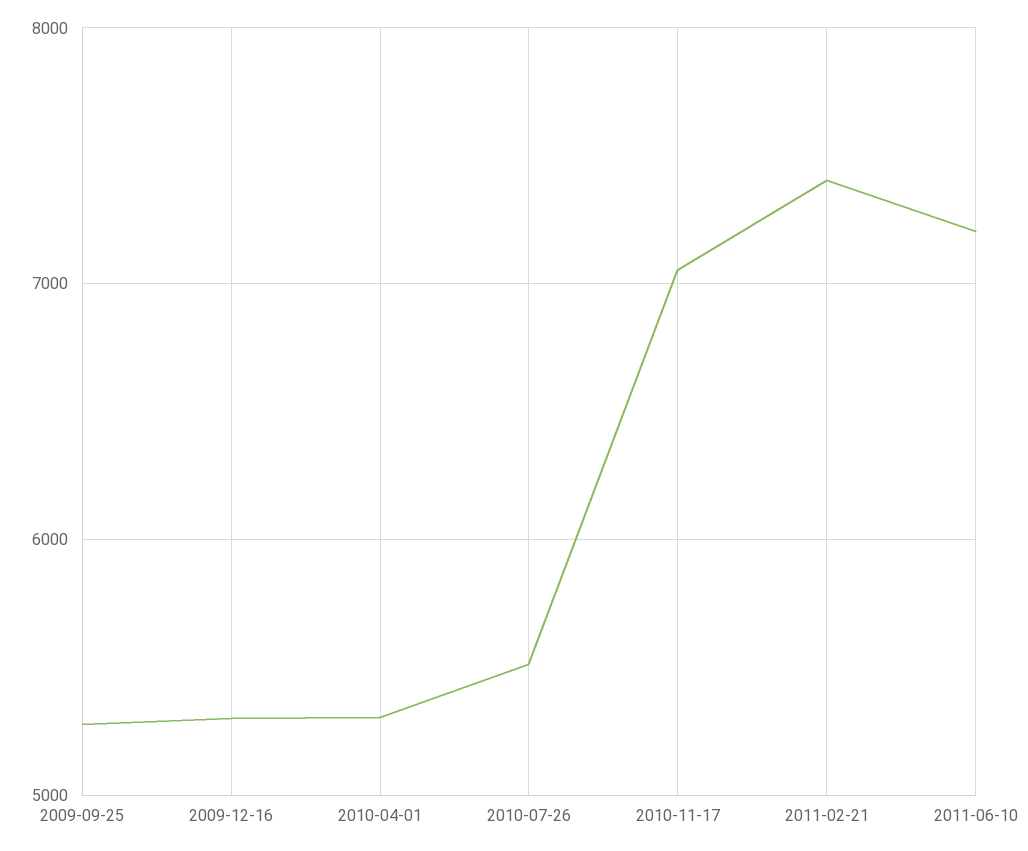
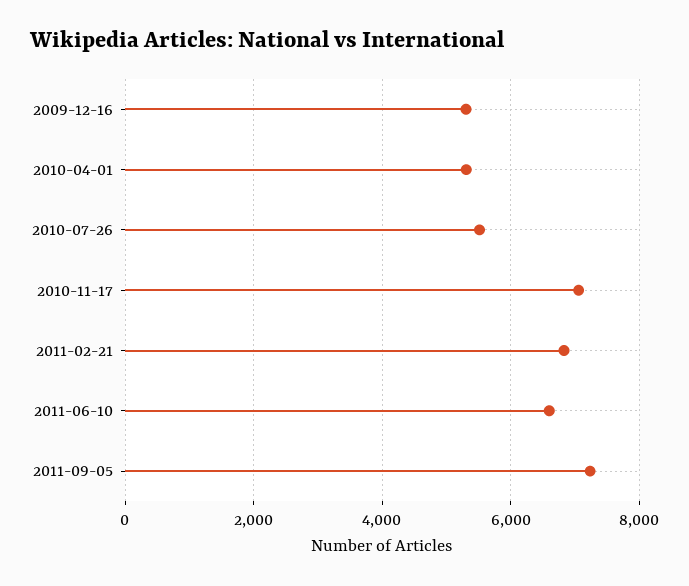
2009-09-25: 5300 -> none
2011-02-21: 7400 -> 6800
2011-06-10: 7200 -> 6600
2011-09-05: none -> 7200

